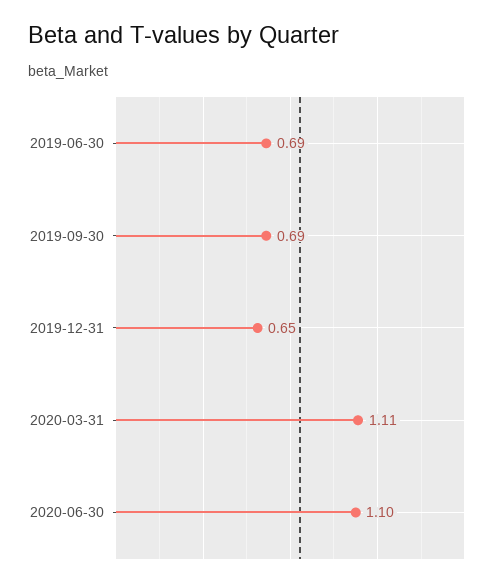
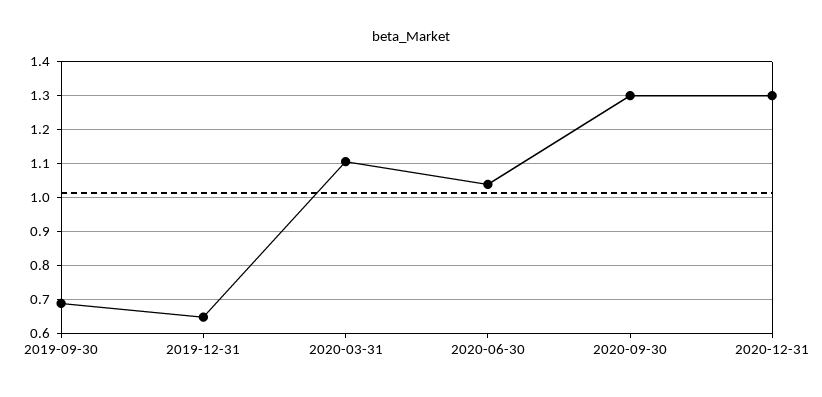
2019-06-30: 0.69 -> none
2020-06-30: 1.1 -> 1.04
2020-09-30: none -> 1.3
2020-12-31: none -> 1.3

